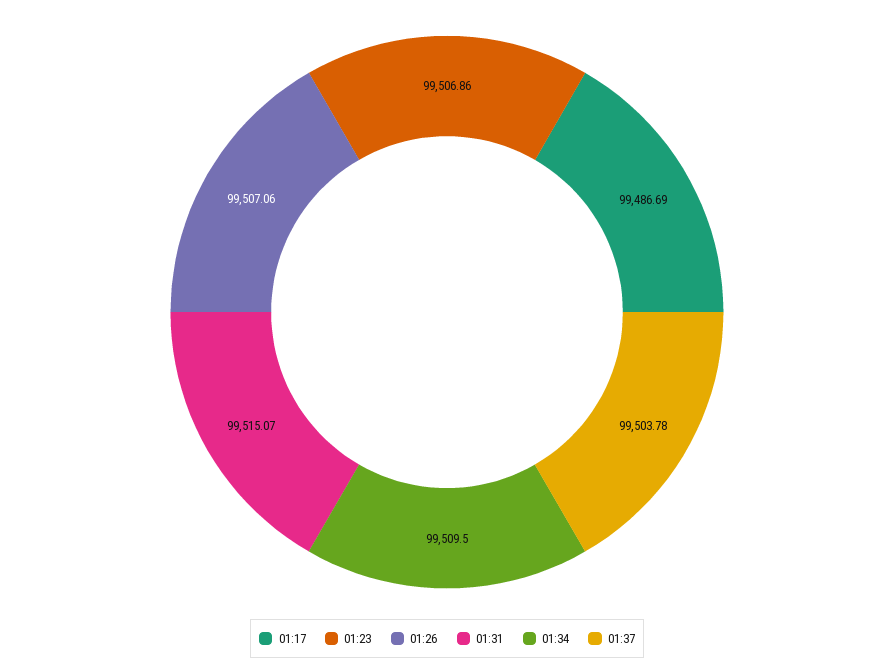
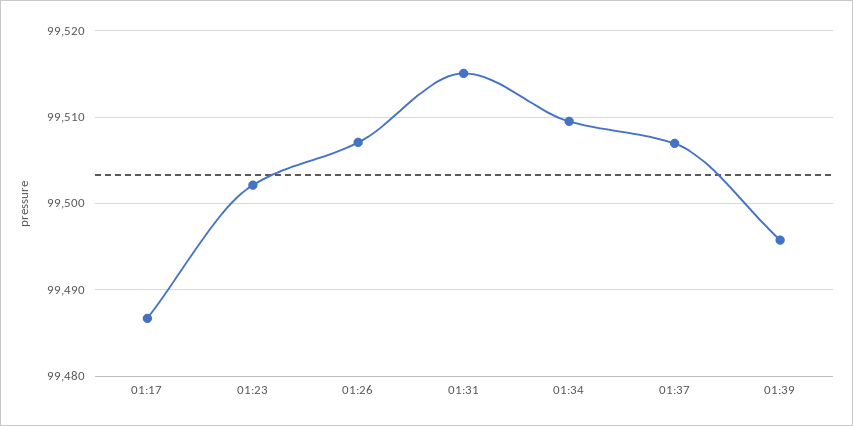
01:23: 99506.86 -> 99502
01:37: 99503.78 -> 99507
01:39: none -> 99496

